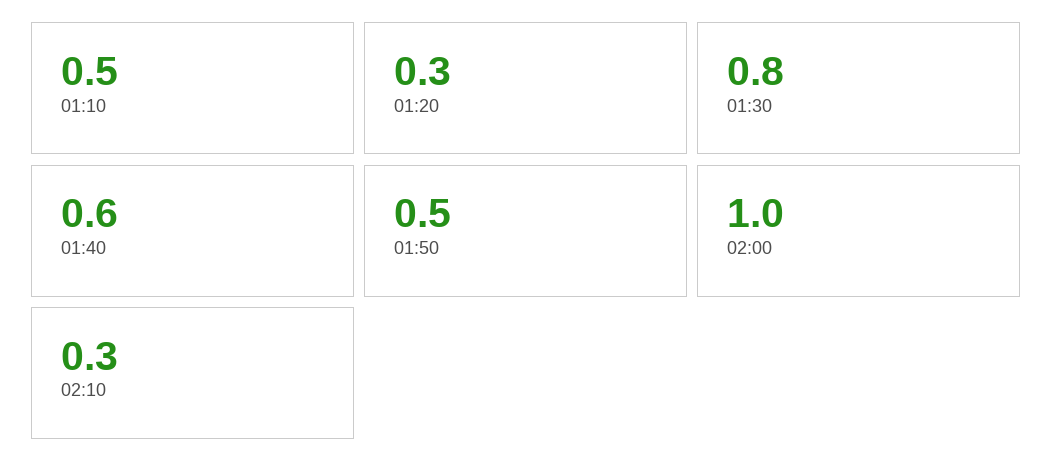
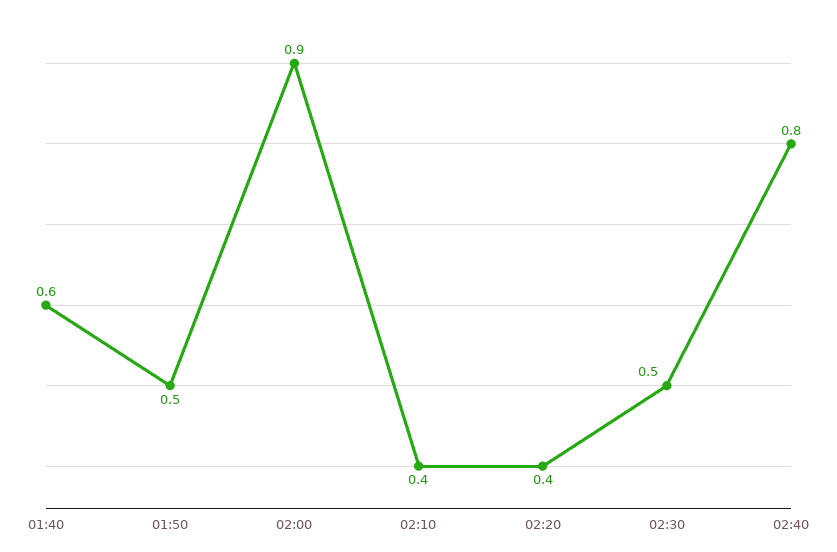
01:10: 0.5 -> none
01:20: 0.3 -> none
01:30: 0.8 -> none
02:00: 1 -> 0.9
02:10: 0.3 -> 0.4
02:20: none -> 0.4
02:30: none -> 0.5
02:40: none -> 0.8

